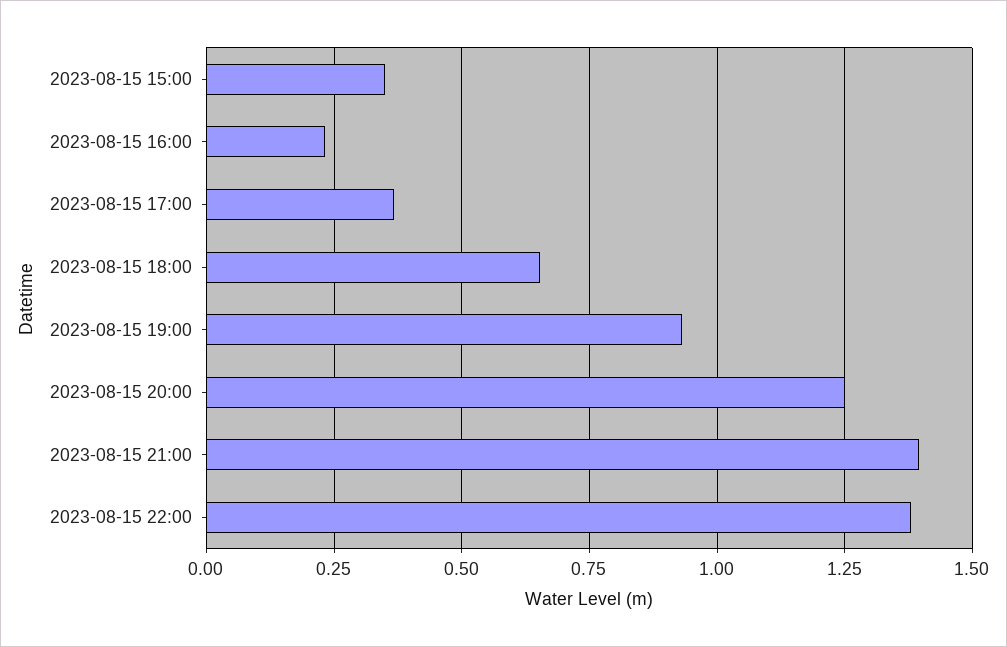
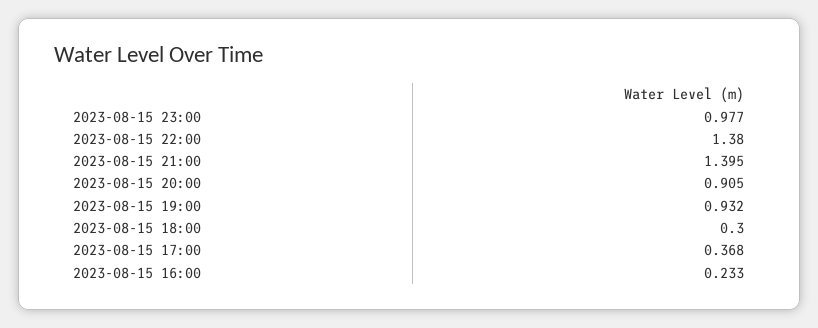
2023-08-15 15:00: 0.35 -> none
2023-08-15 18:00: 0.65 -> 0.3
2023-08-15 20:00: 1.25 -> 0.905
2023-08-15 23:00: none -> 0.977

